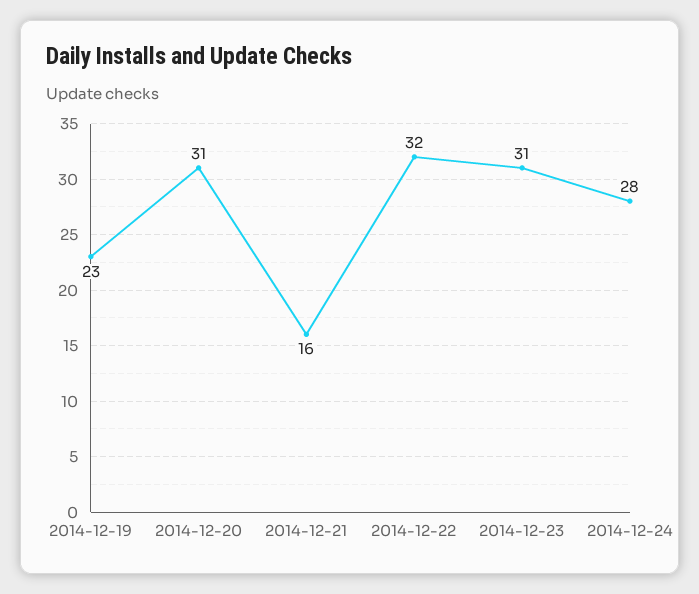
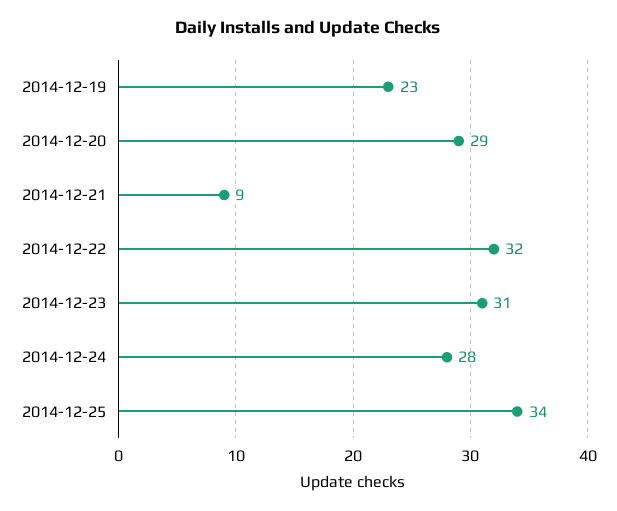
2014-12-20: 31 -> 29
2014-12-21: 16 -> 9
2014-12-25: none -> 34

